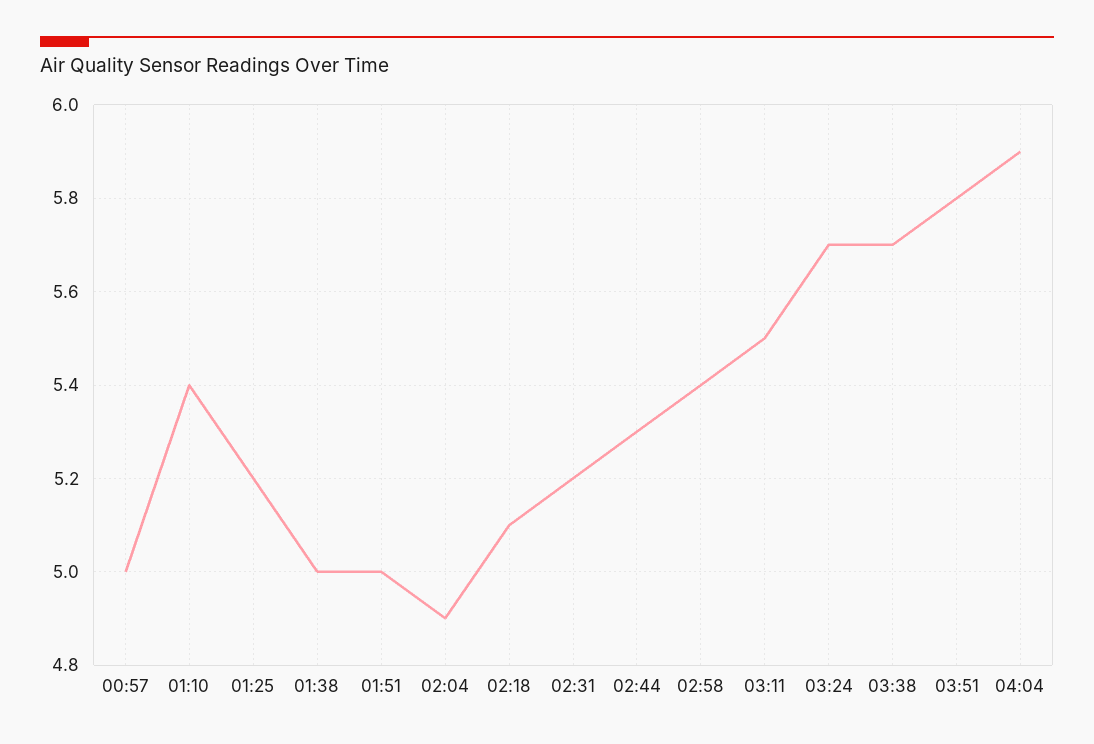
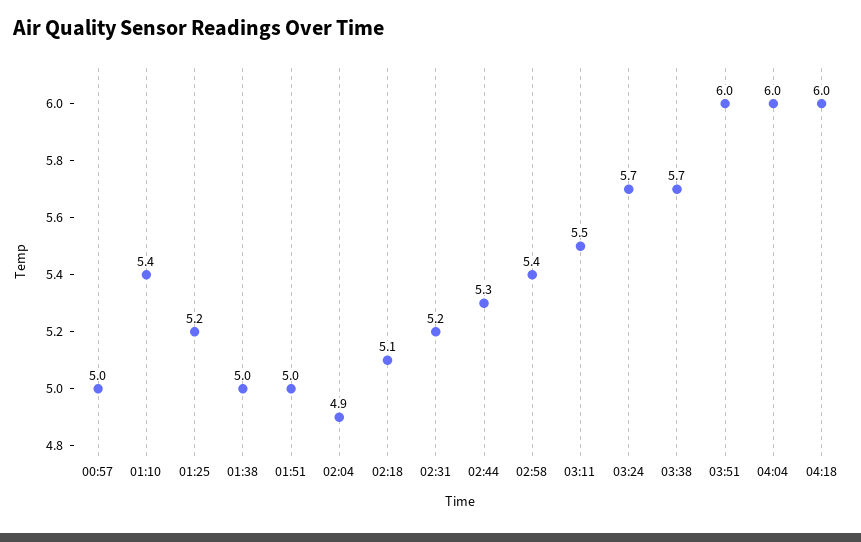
03:51: 5.8 -> 6
04:04: 5.9 -> 6
04:18: none -> 6

